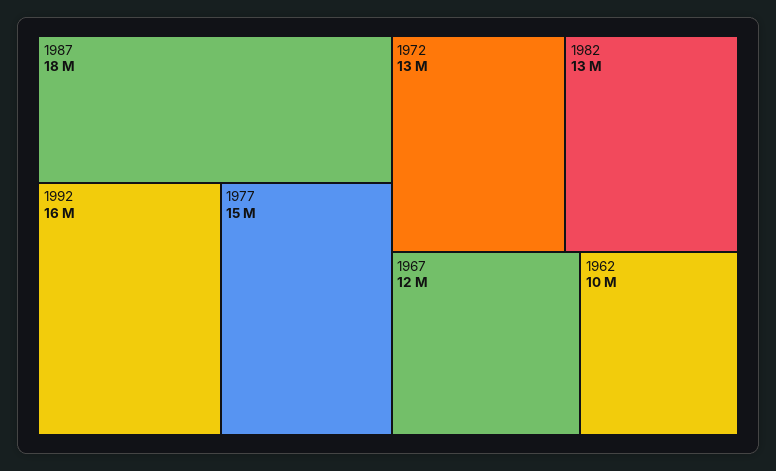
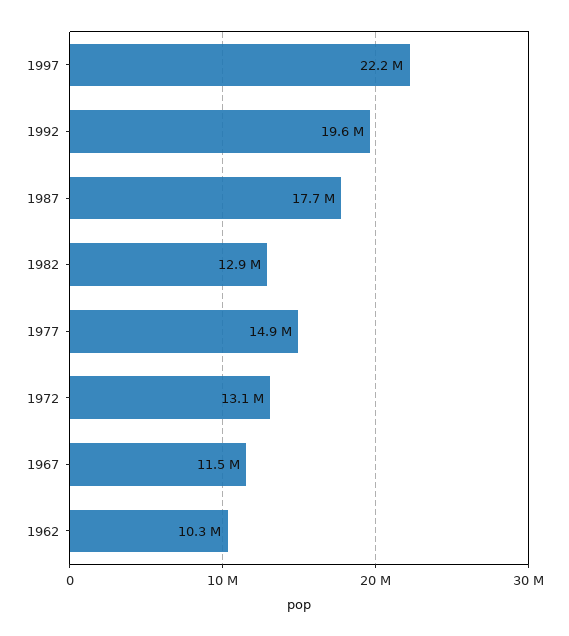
1992: 16000000 -> 19600000
1997: none -> 22200000

